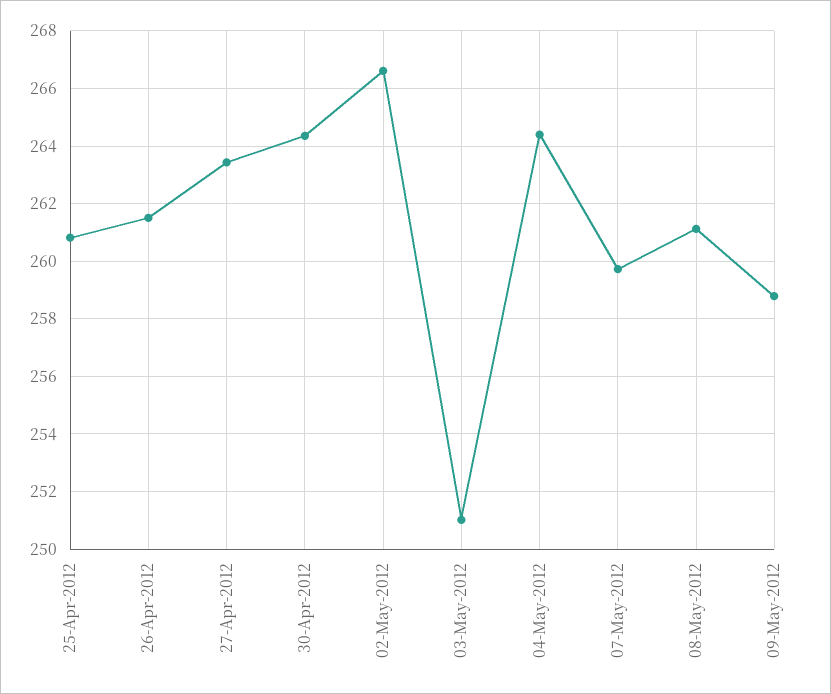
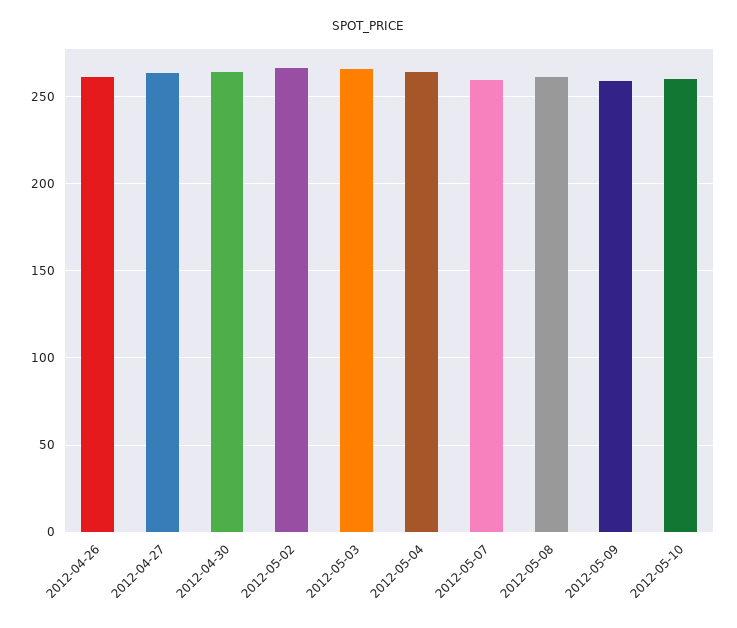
25-Apr-2012: 260.75 -> none
03-May-2012: 251 -> 265
2012-05-10: none -> 260

